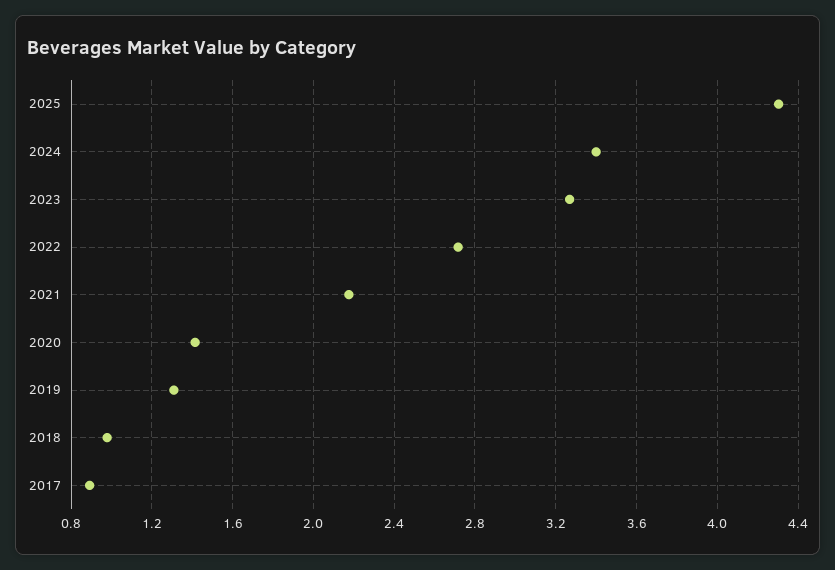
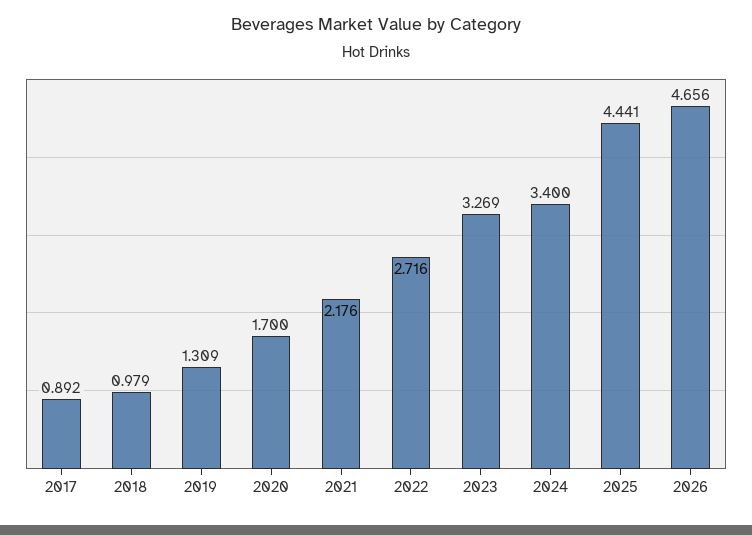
2025: 4.3 -> 4.441
2020: 1.4 -> 1.7
2026: none -> 4.656

